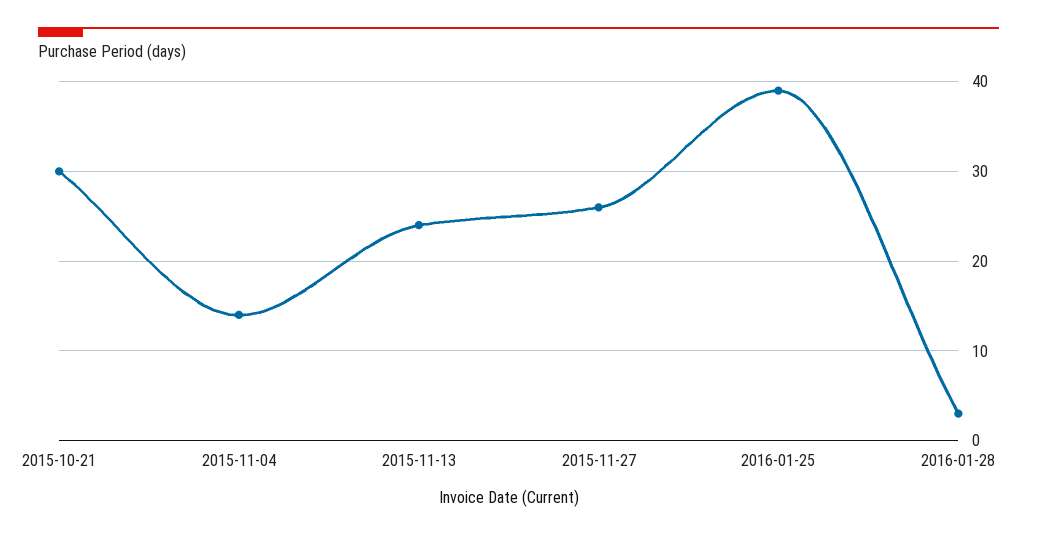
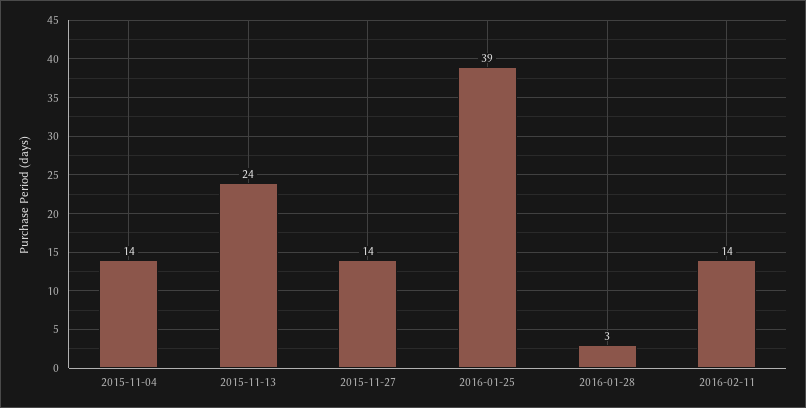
2015-10-21: 30 -> none
2015-11-27: 26 -> 14
2016-02-11: none -> 14

